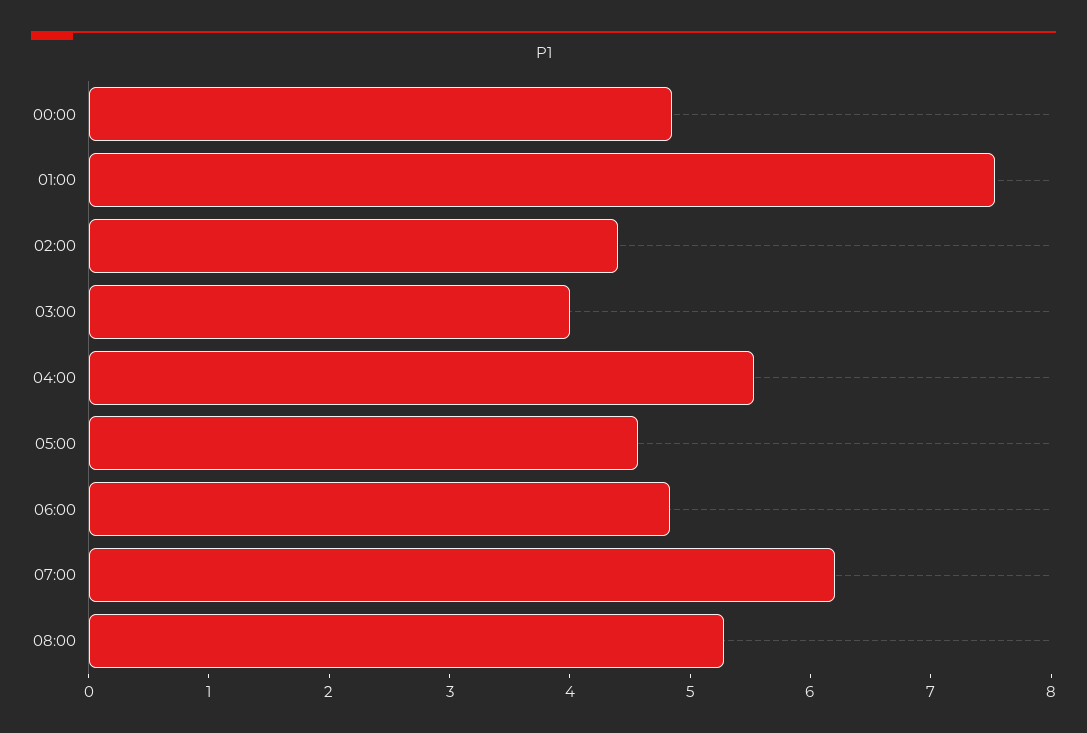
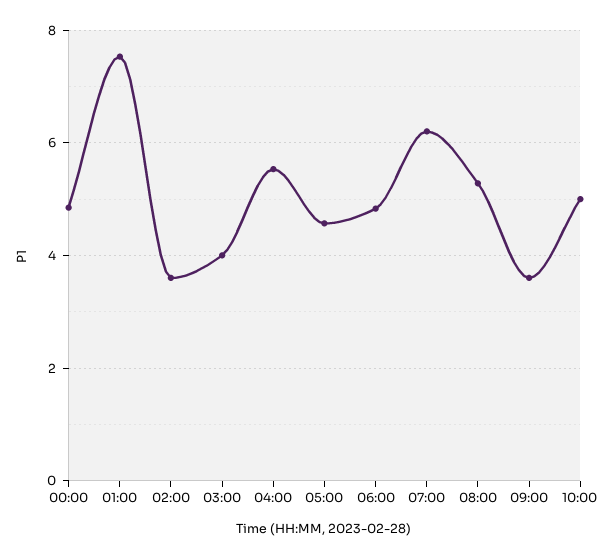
02:00: 4.4 -> 3.6
09:00: none -> 3.6
10:00: none -> 5

